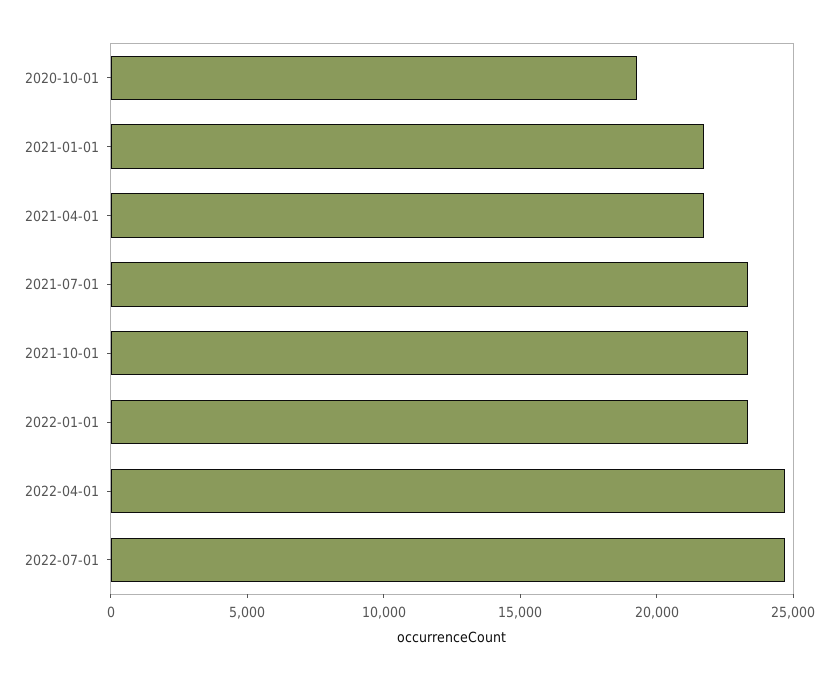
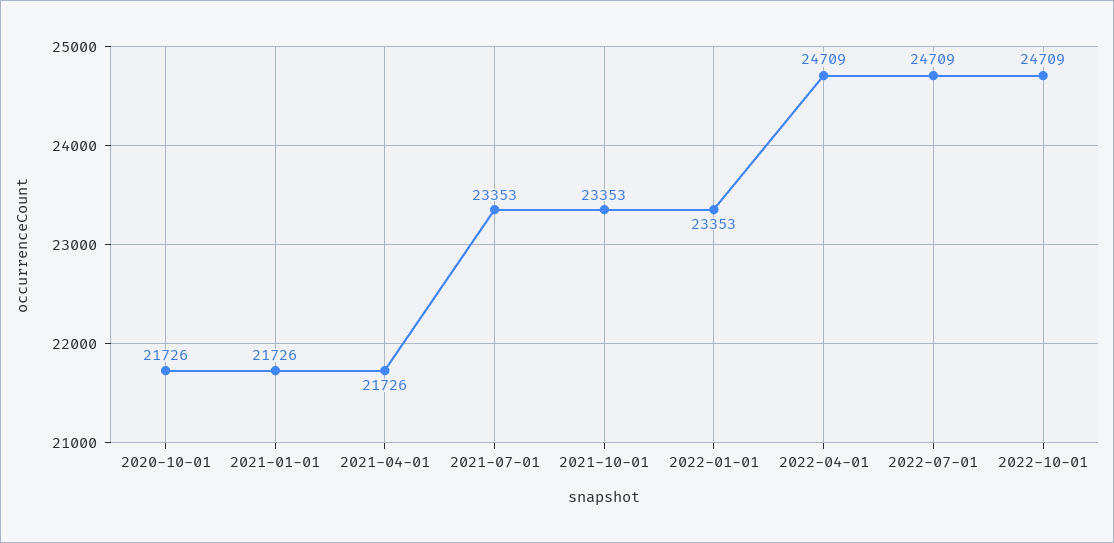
2020-10-01: 19000 -> 21726
2022-10-01: none -> 24709

